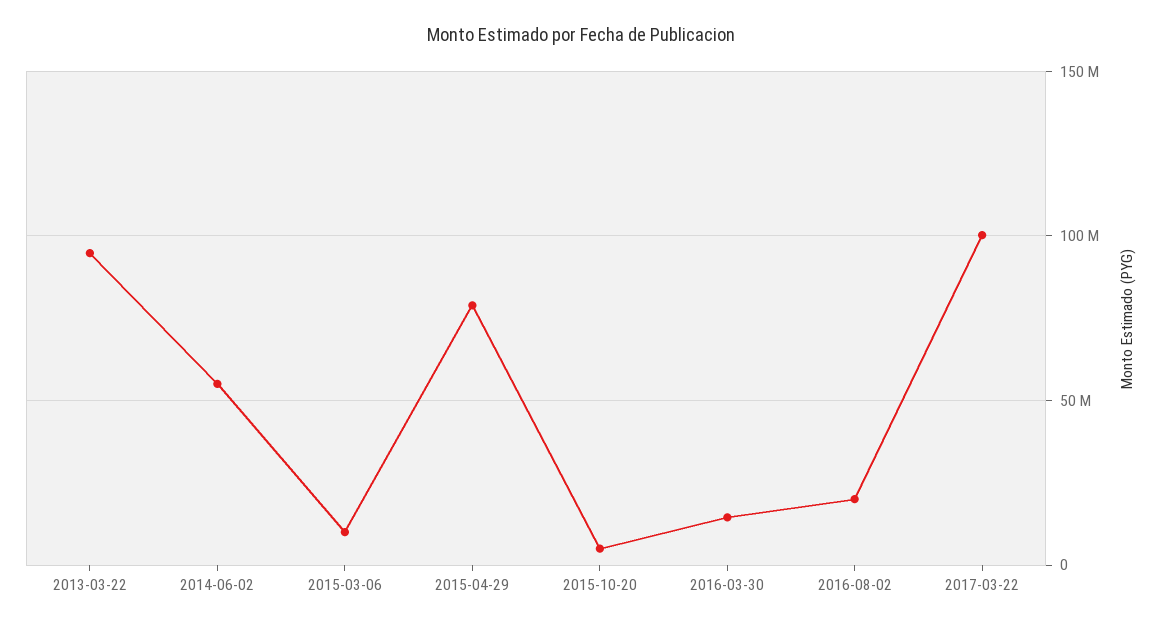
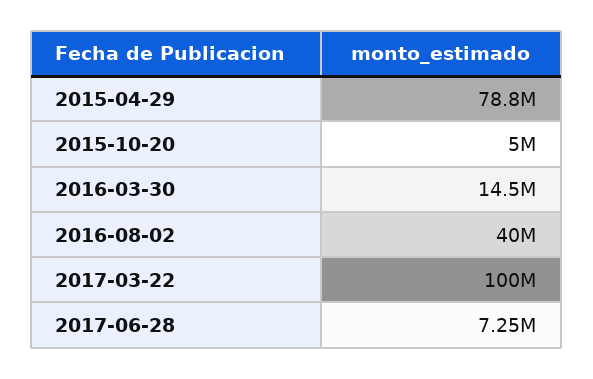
2013-03-22: 95000000 -> none
2014-06-02: 55000000 -> none
2015-03-06: 10000000 -> none
2016-08-02: 20000000 -> 40000000
2017-06-28: none -> 7250000

